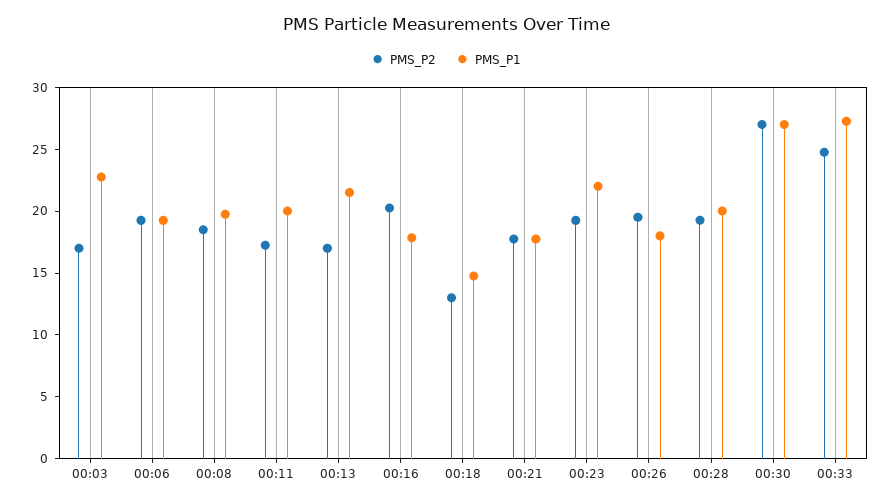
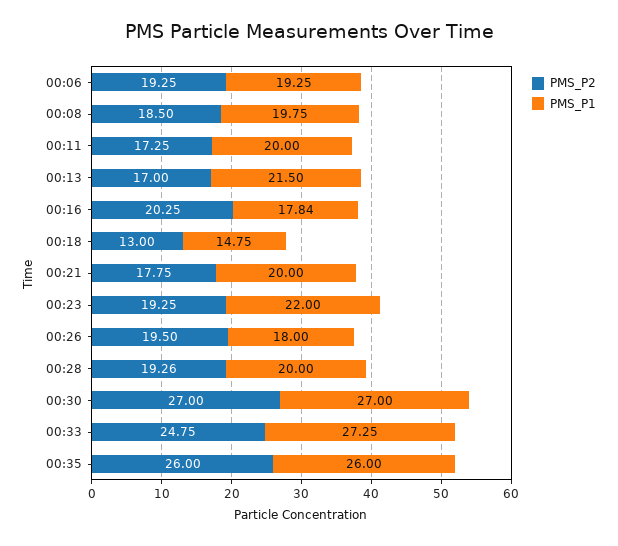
PMS_P2, 00:03: 17 -> none
PMS_P1, 00:03: 23 -> none
PMS_P1, 00:21: 18 -> 20
PMS_P2, 00:35: none -> 26
PMS_P1, 00:35: none -> 26

